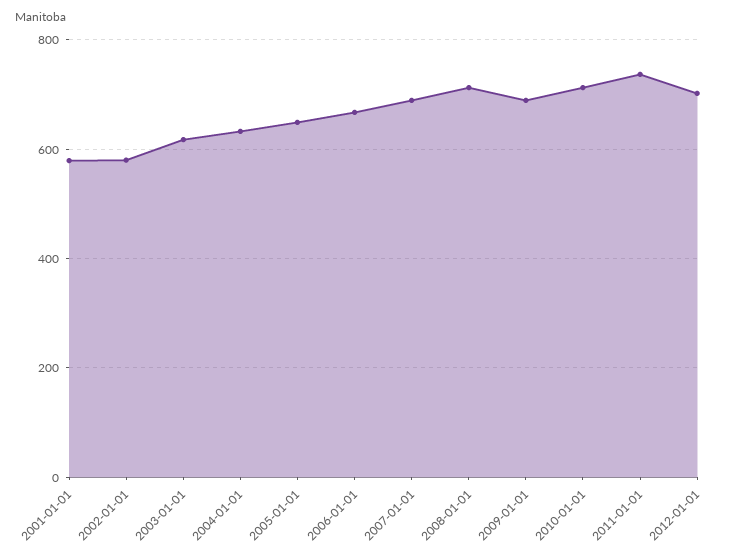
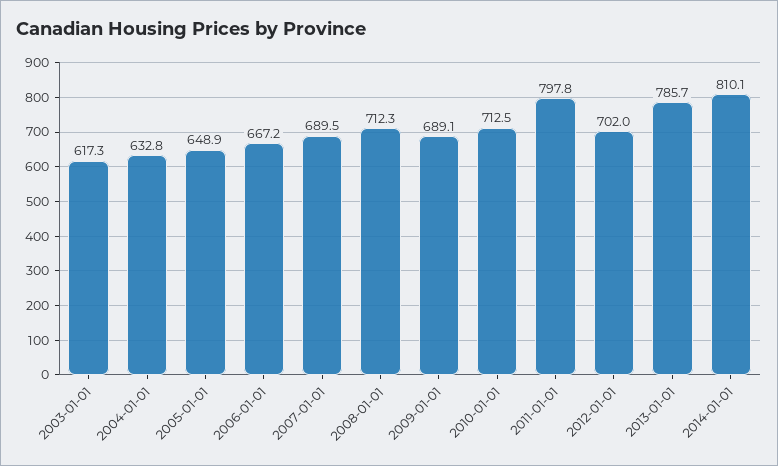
2001-01-01: 580 -> none
2002-01-01: 580 -> none
2011-01-01: 740 -> 797.8
2013-01-01: none -> 785.7
2014-01-01: none -> 810.1

